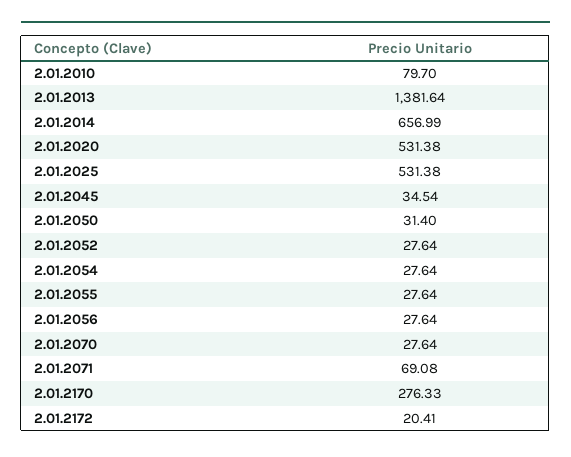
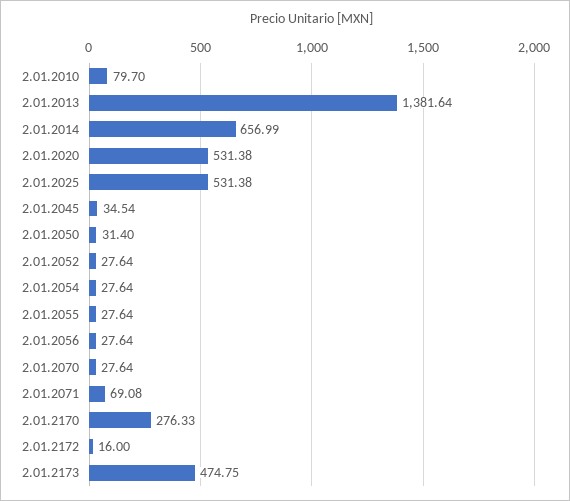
2.01.2172: 20.41 -> 16
2.01.2173: none -> 474.75

